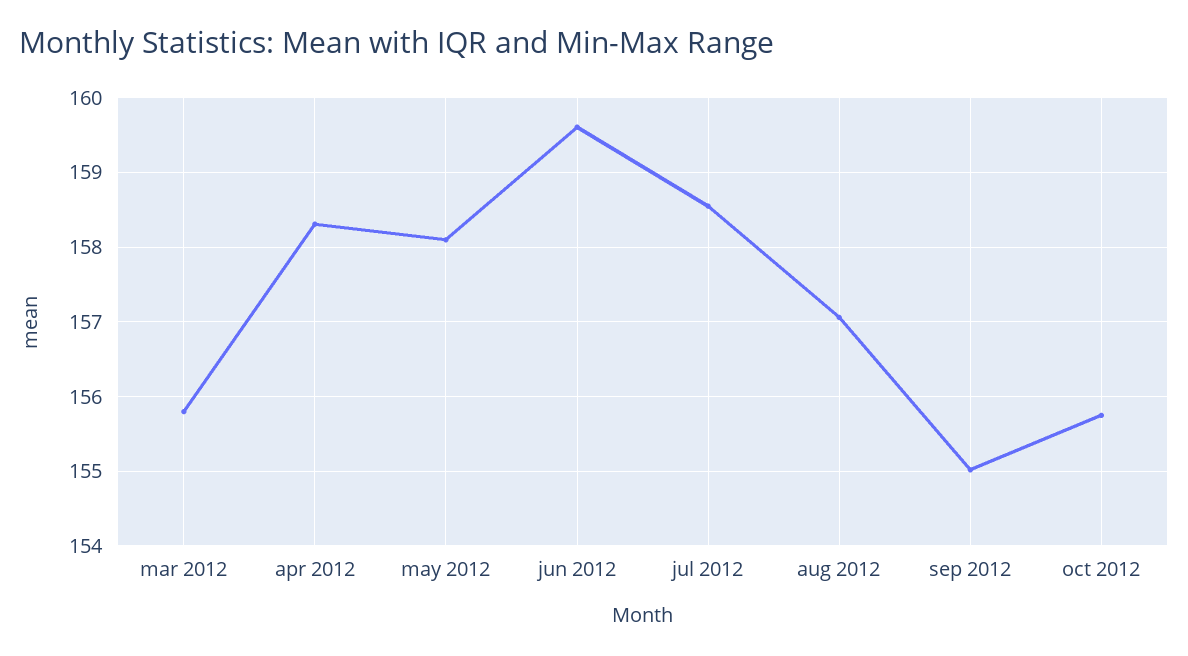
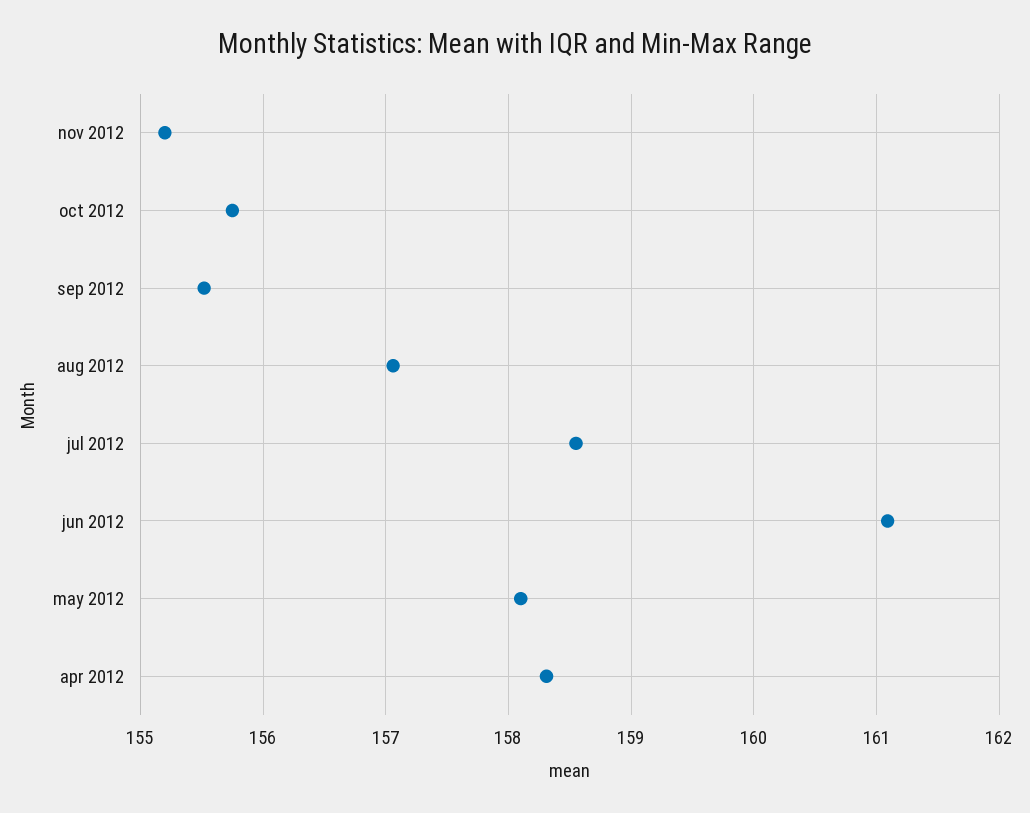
mar 2012: 155.8 -> none
jun 2012: 159.6 -> 161.1
sep 2012: 155 -> 155.5
nov 2012: none -> 155.2

